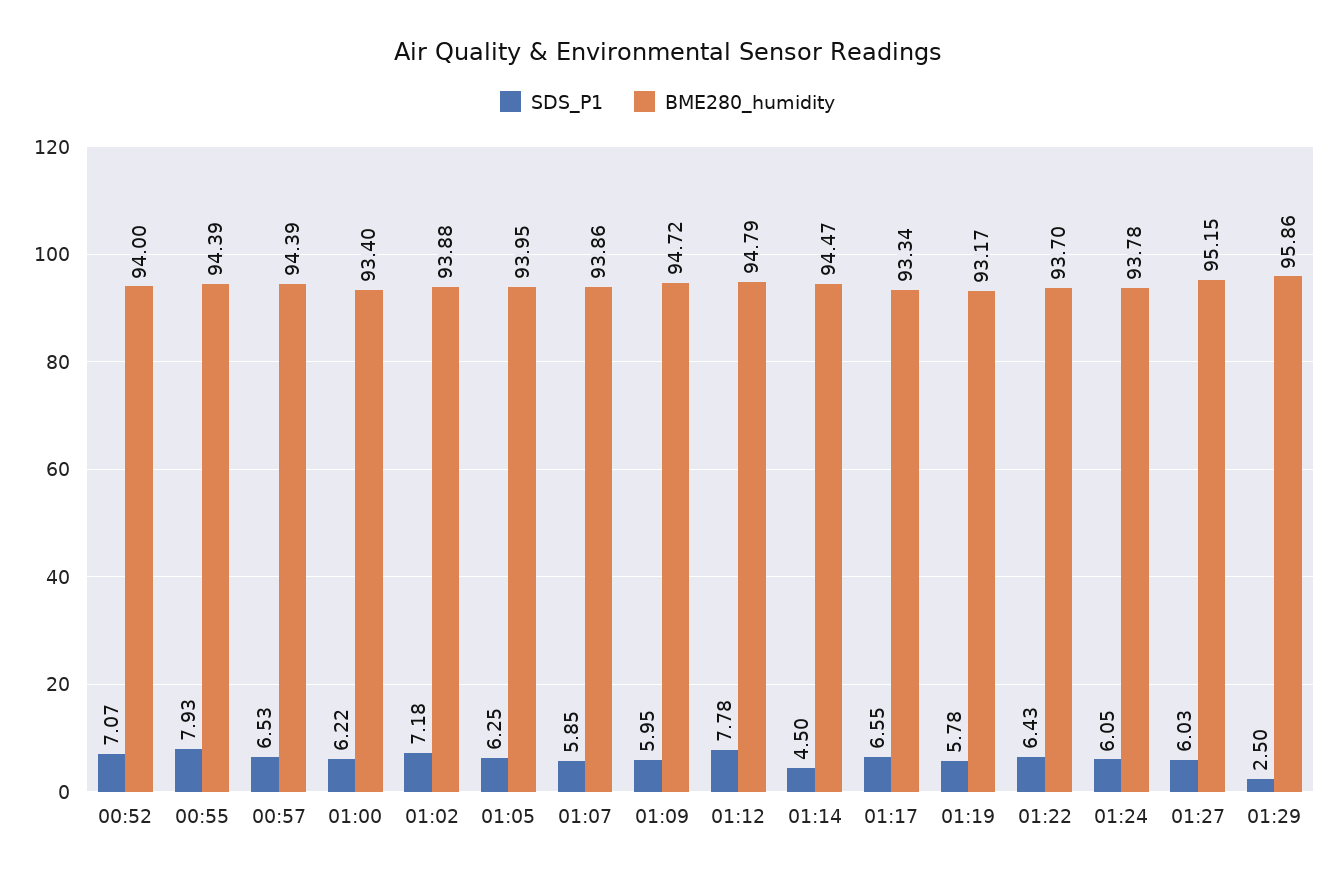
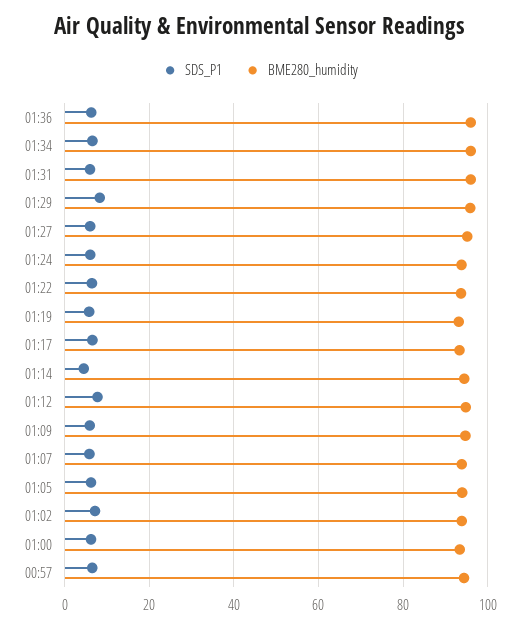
SDS_P1, 00:52: 7.07 -> none
BME280_humidity, 00:52: 94 -> none
SDS_P1, 00:55: 7.93 -> none
BME280_humidity, 00:55: 94.39 -> none
SDS_P1, 01:29: 2.5 -> 8
SDS_P1, 01:36: none -> 6
BME280_humidity, 01:36: none -> 96
SDS_P1, 01:34: none -> 6
BME280_humidity, 01:34: none -> 96
SDS_P1, 01:31: none -> 6
BME280_humidity, 01:31: none -> 96

